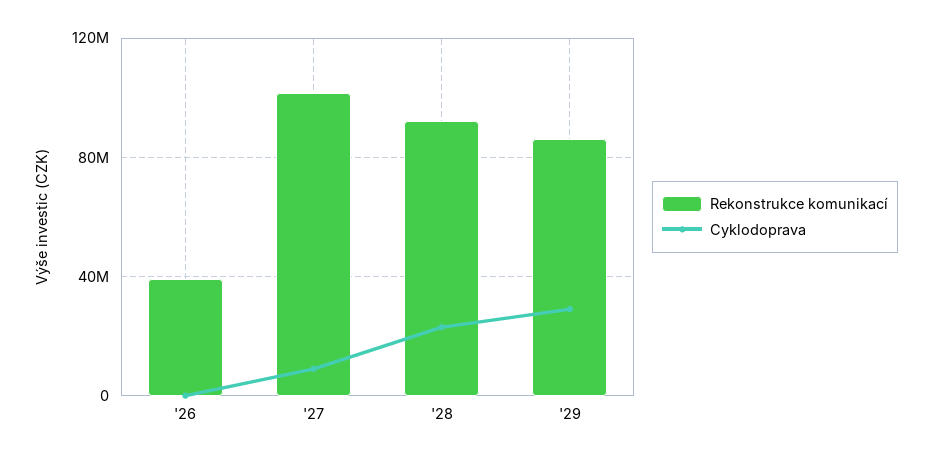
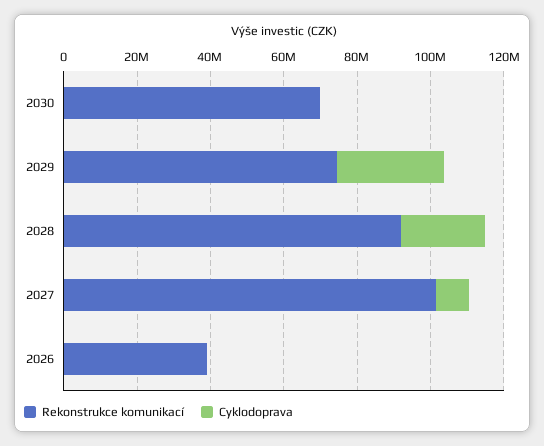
Rekonstrukce komunikací, '29: 85000000 -> 75000000
Rekonstrukce komunikací, 2030: none -> 70000000
Cyklodoprava, 2030: none -> 0

